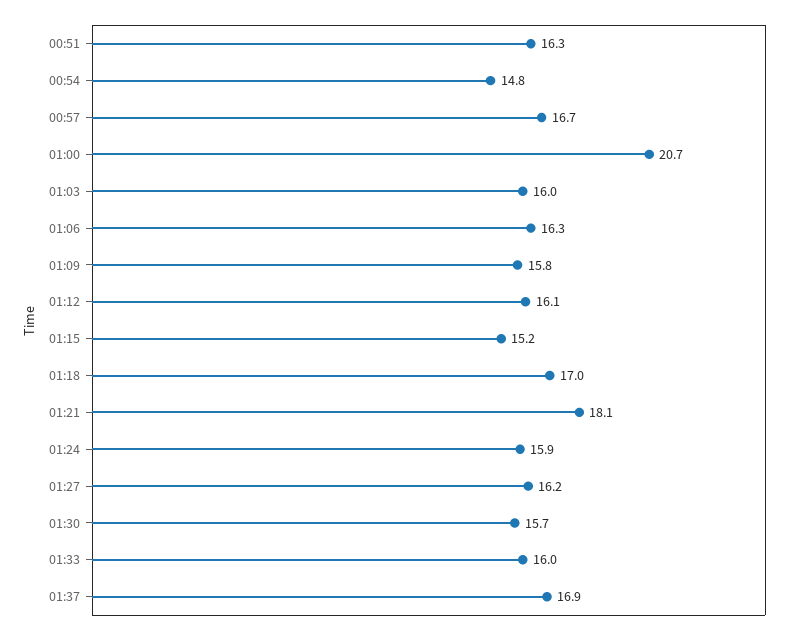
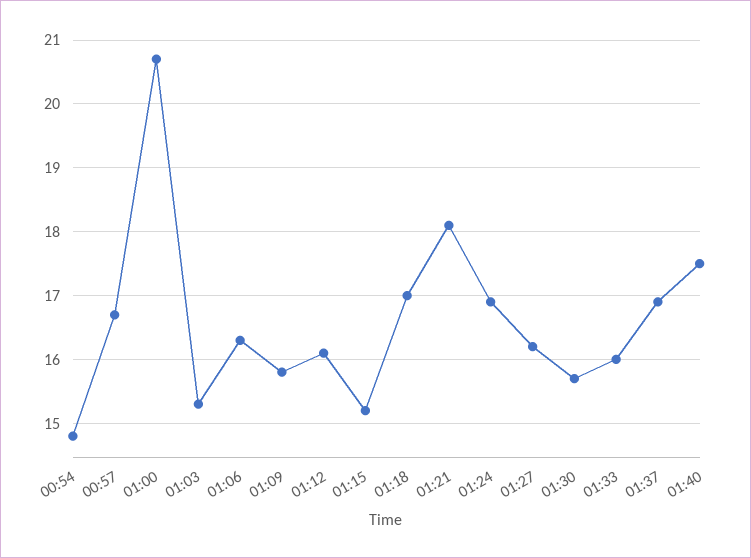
00:51: 16.3 -> none
01:03: 16 -> 15.3
01:24: 15.9 -> 16.9
01:40: none -> 17.5

